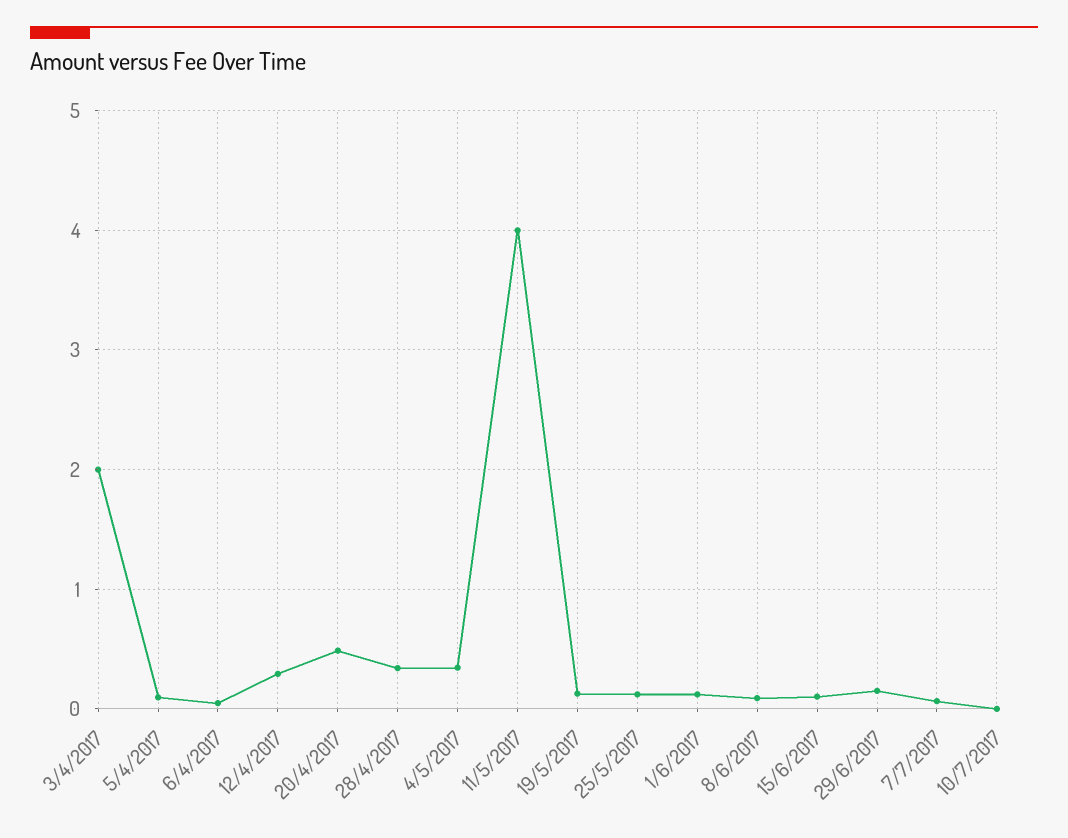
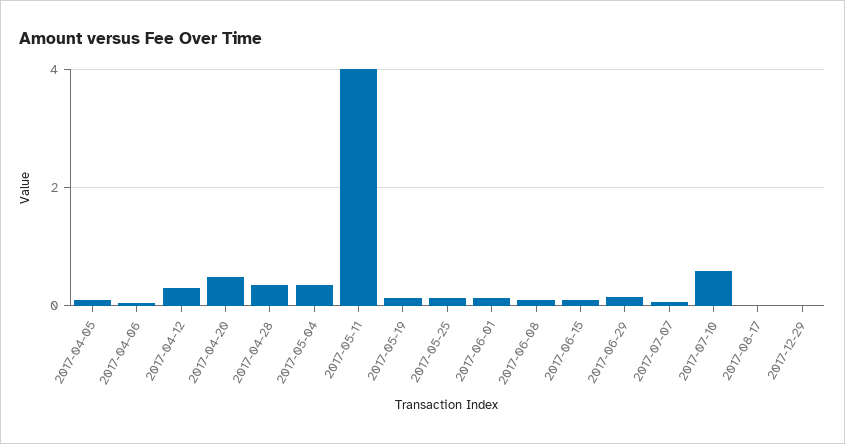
3/4/2017: 2 -> none
10/7/2017: 0 -> 0.6
2017-08-17: none -> 0
2017-12-29: none -> 0

